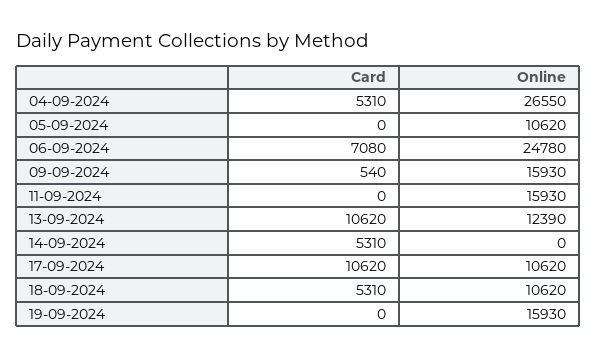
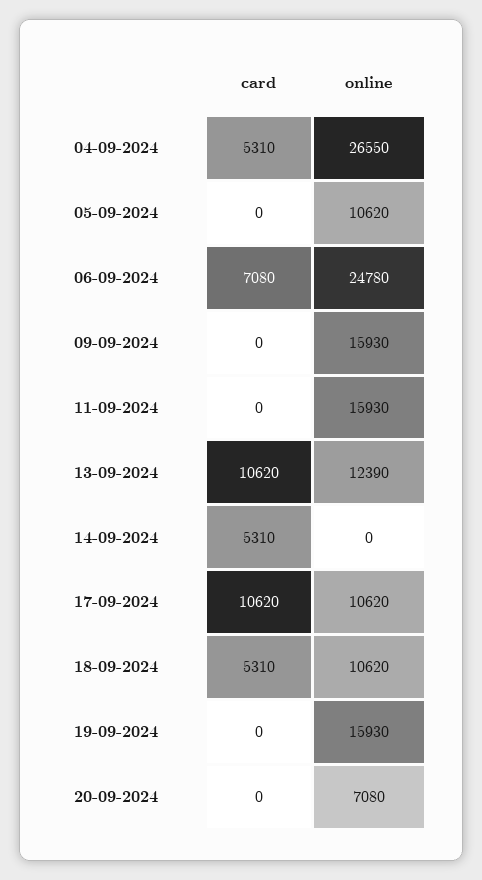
Card, 09-09-2024: 540 -> 0
Card, 20-09-2024: none -> 0
Online, 20-09-2024: none -> 7080

